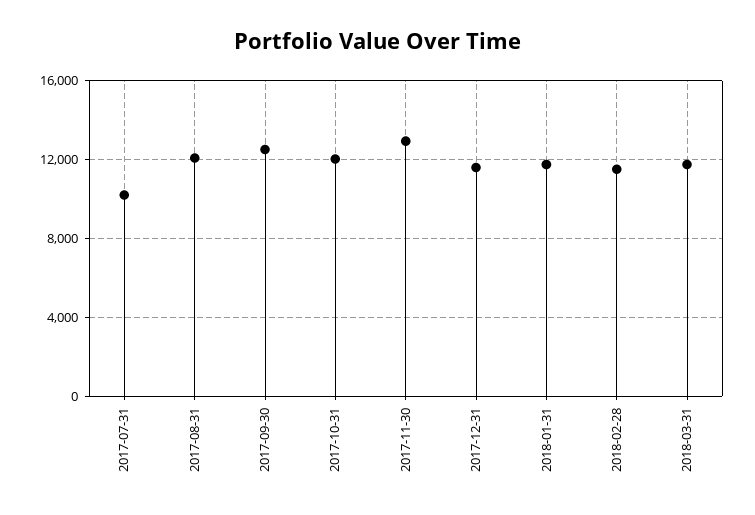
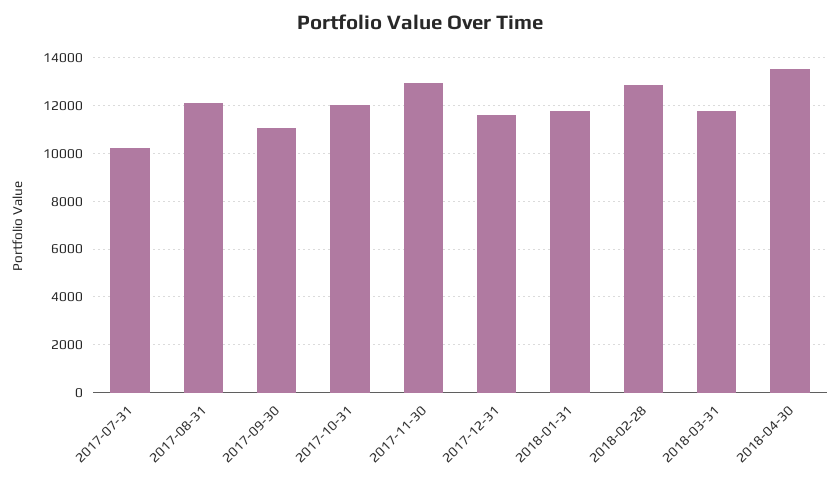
2017-09-30: 12500 -> 11000
2018-02-28: 11500 -> 13000
2018-04-30: none -> 13500

